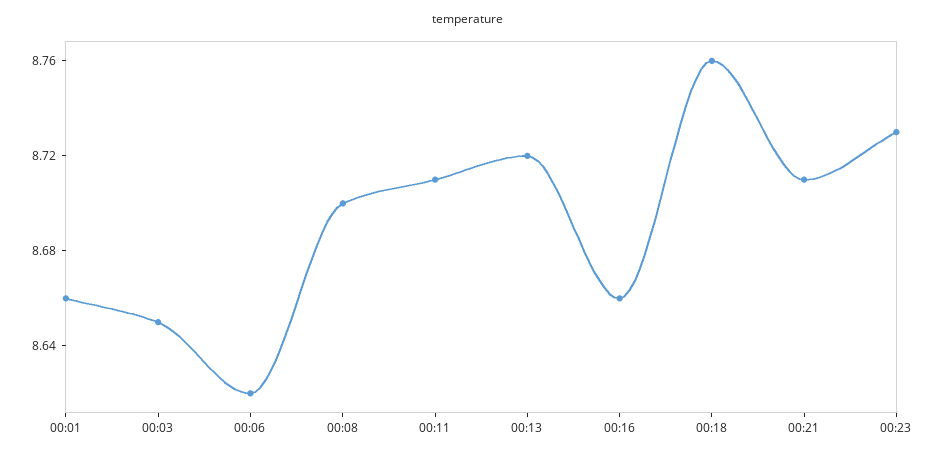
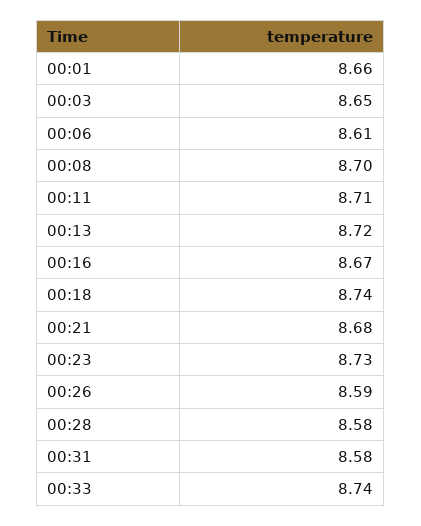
00:06: 8.62 -> 8.61
00:16: 8.66 -> 8.67
00:18: 8.76 -> 8.74
00:21: 8.71 -> 8.68
00:26: none -> 8.59
00:28: none -> 8.58
00:31: none -> 8.58
00:33: none -> 8.74

